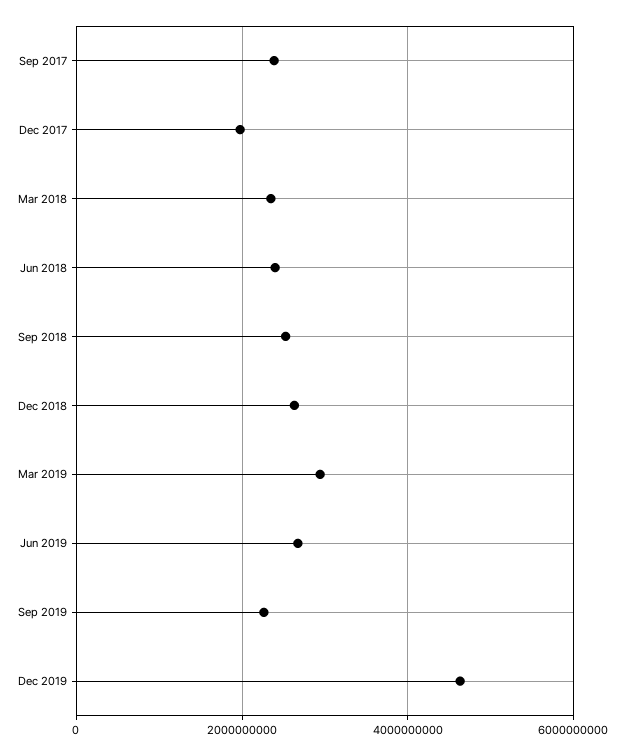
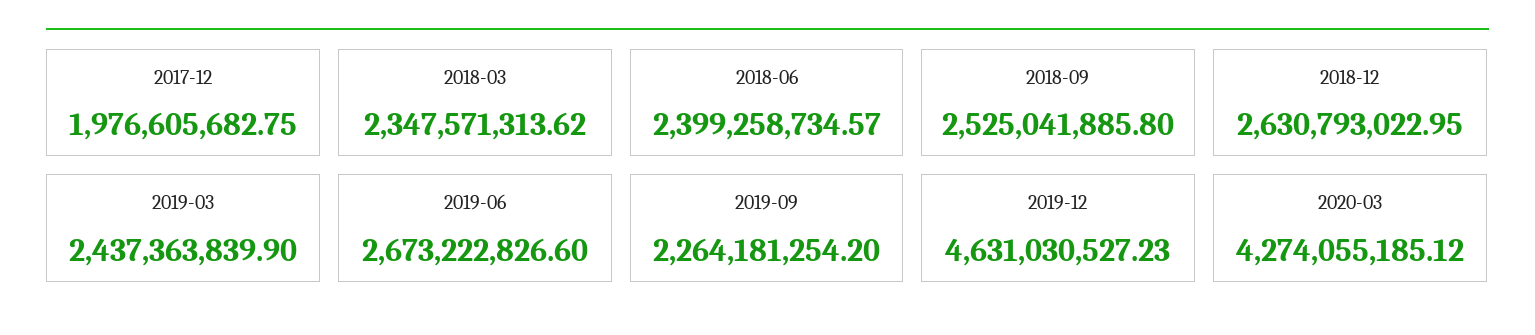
Sep 2017: 2400000000 -> none
Mar 2019: 3000000000 -> 2437363839.9
2020-03: none -> 4274055185.12

